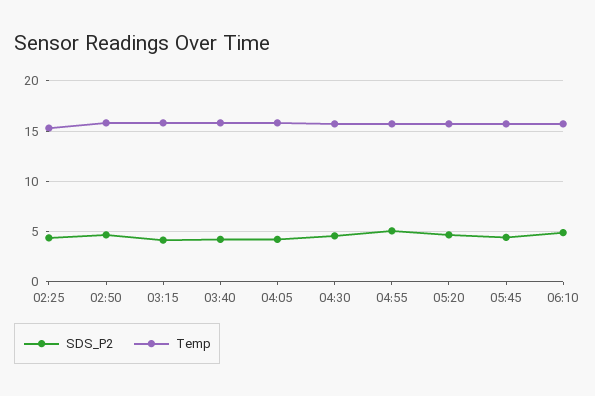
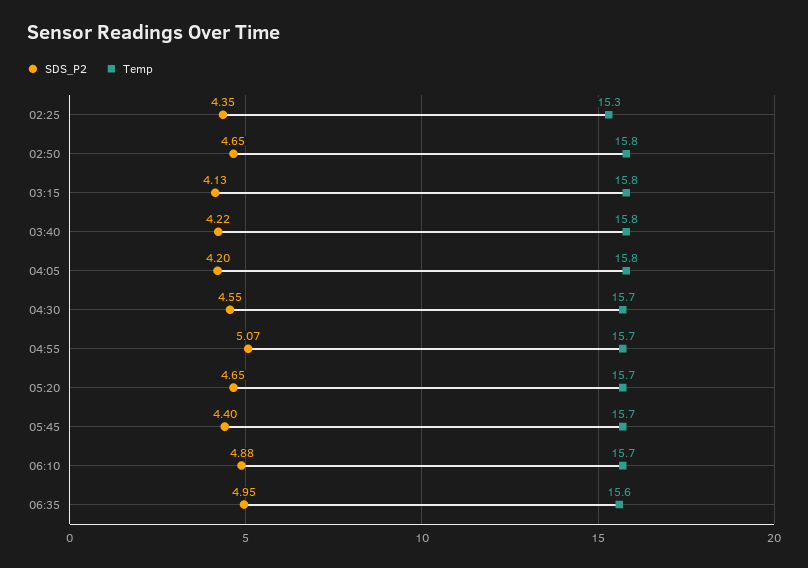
SDS_P2, 06:35: none -> 4.95
Temp, 06:35: none -> 15.6

